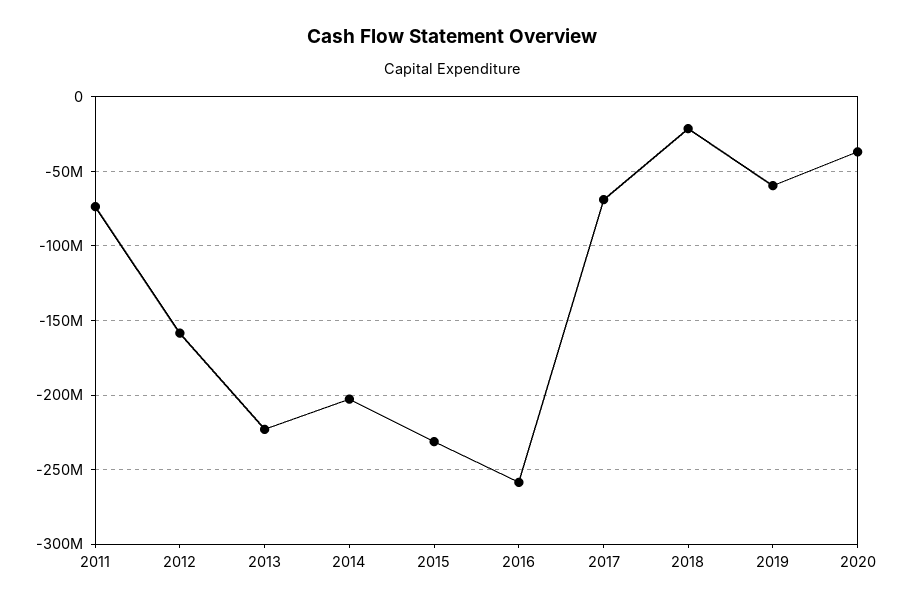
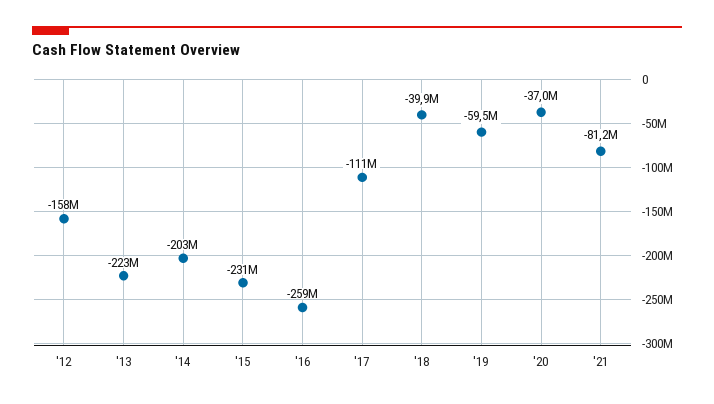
2011: -75000000 -> none
2017: -70000000 -> -111000000
2018: -20000000 -> -39900000
'21: none -> -81200000

